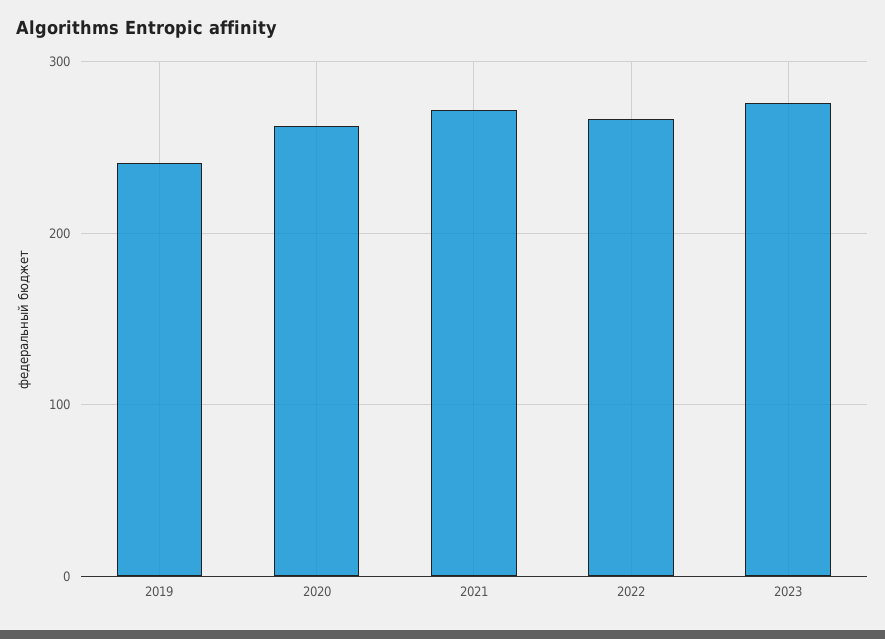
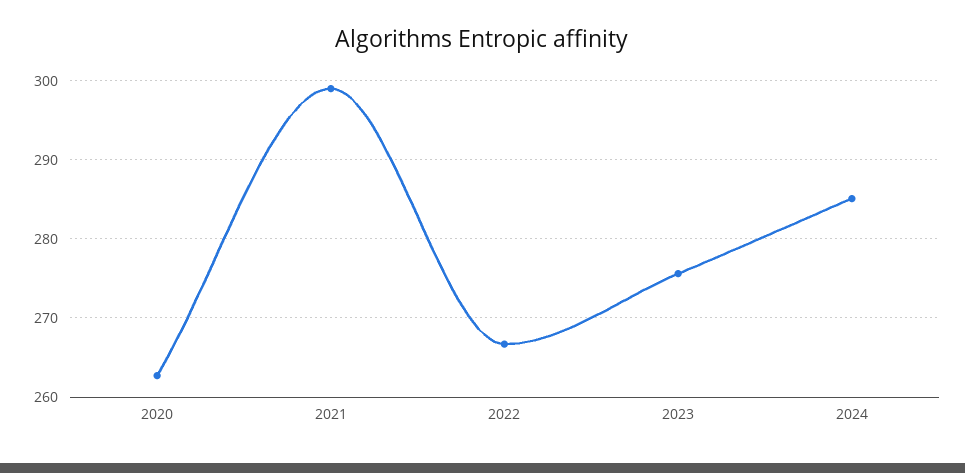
2019: 240 -> none
2021: 270 -> 299
2024: none -> 285

